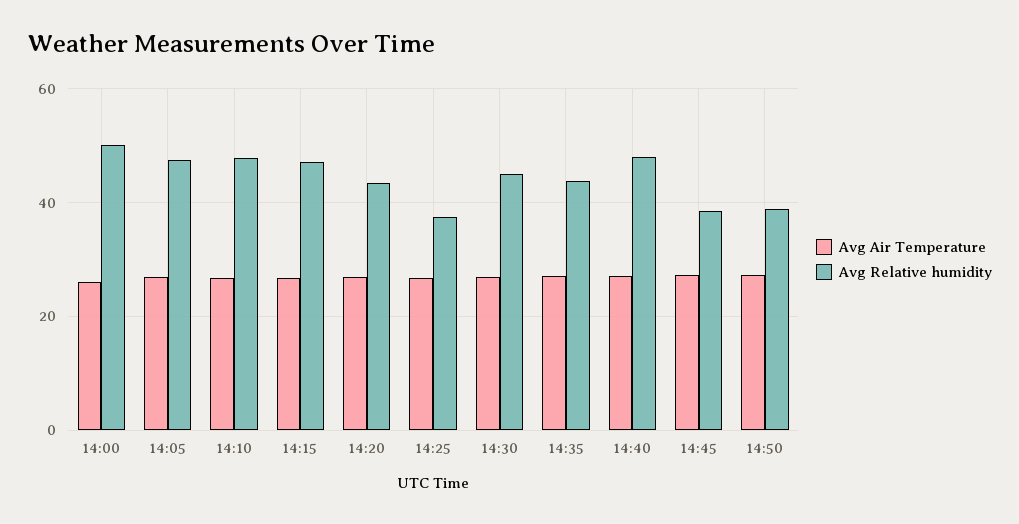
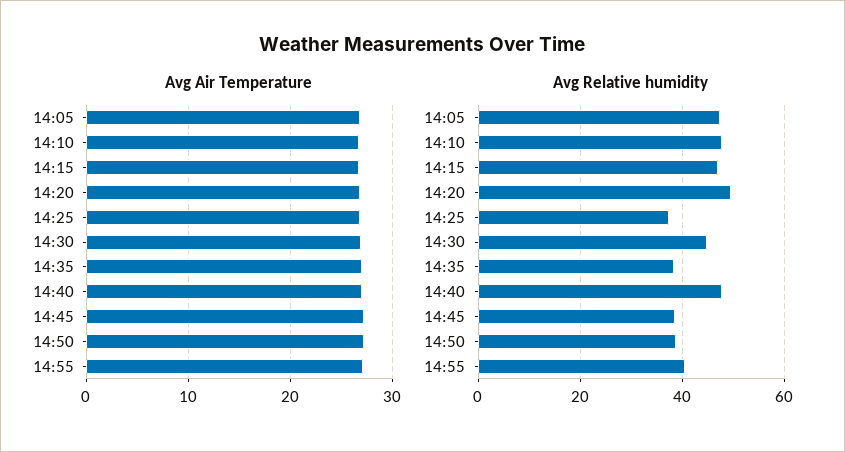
Avg Air Temperature, 14:00: 26 -> none
Avg Relative humidity, 14:00: 50 -> none
Avg Relative humidity, 14:20: 44 -> 50
Avg Relative humidity, 14:35: 44 -> 38
Avg Air Temperature, 14:55: none -> 27
Avg Relative humidity, 14:55: none -> 40

